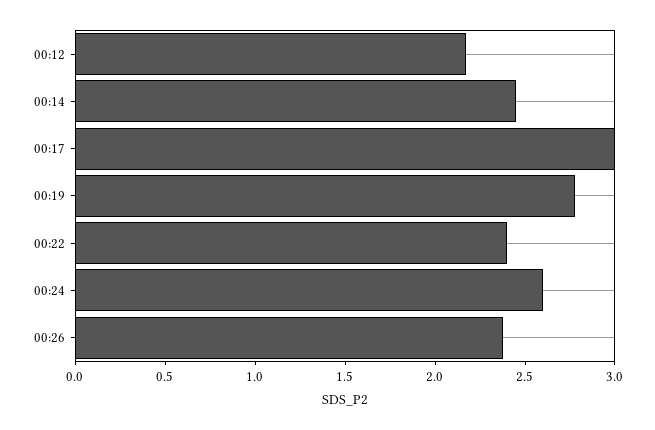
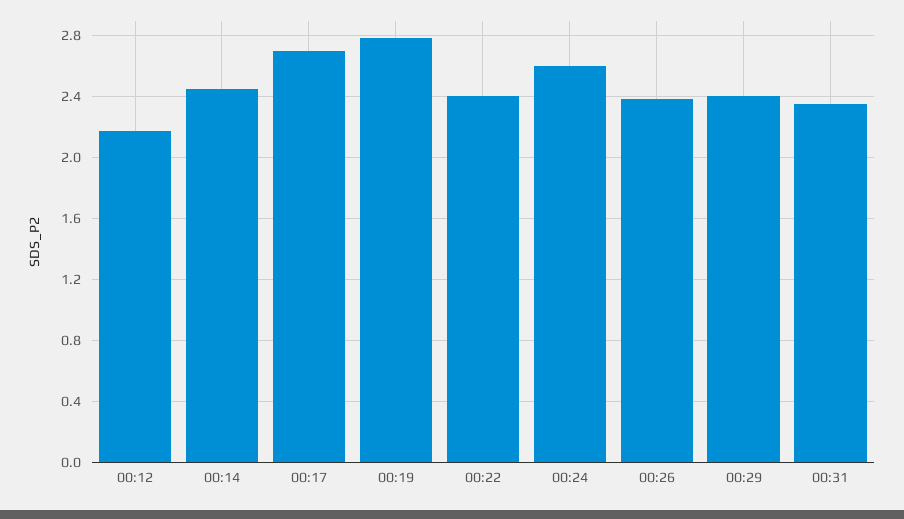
00:17: 3 -> 2.7
00:29: none -> 2.4
00:31: none -> 2.35

